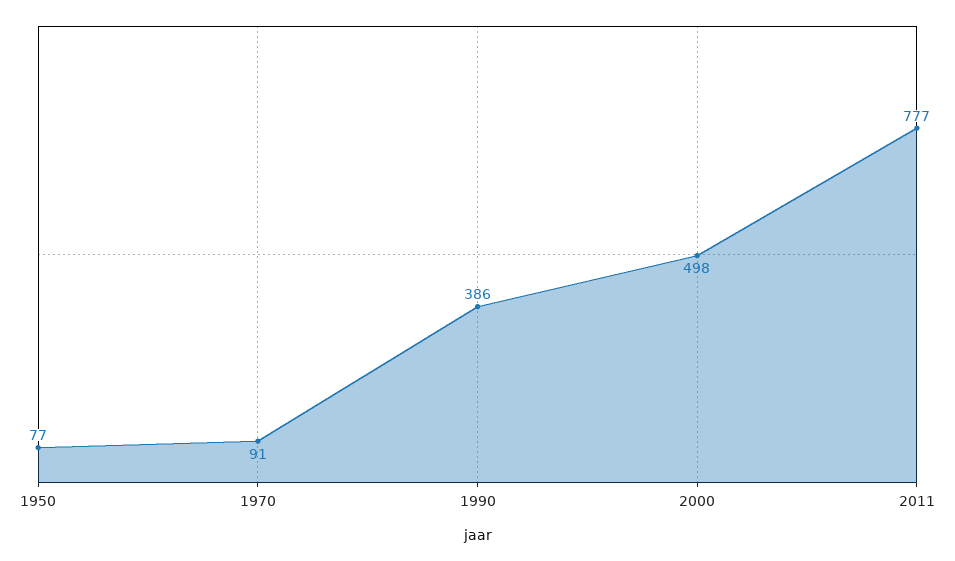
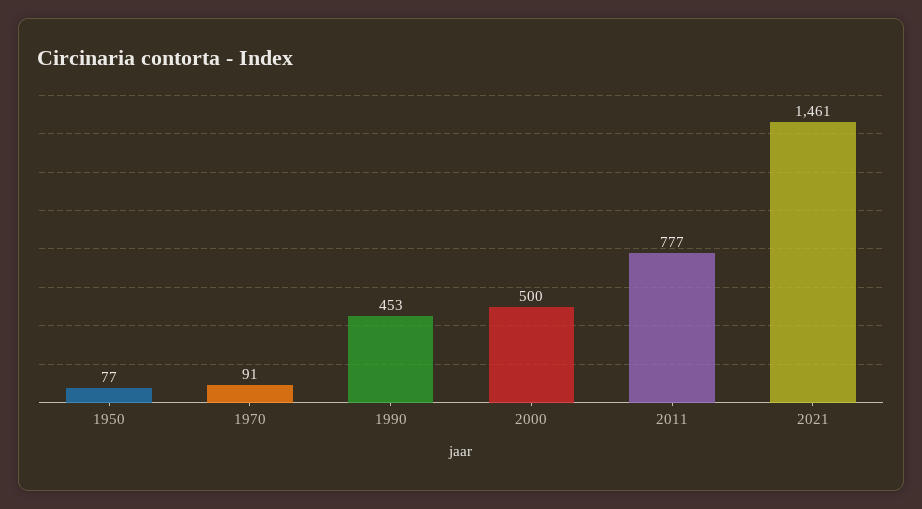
1990: 386 -> 453
2000: 498 -> 500
2021: none -> 1461

